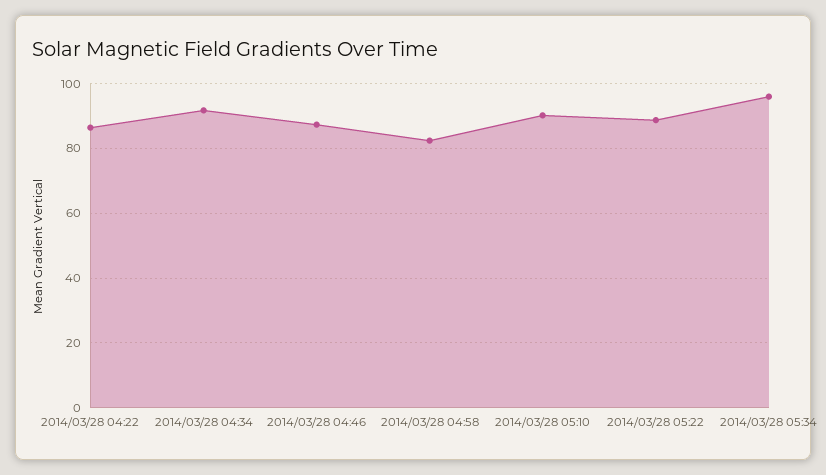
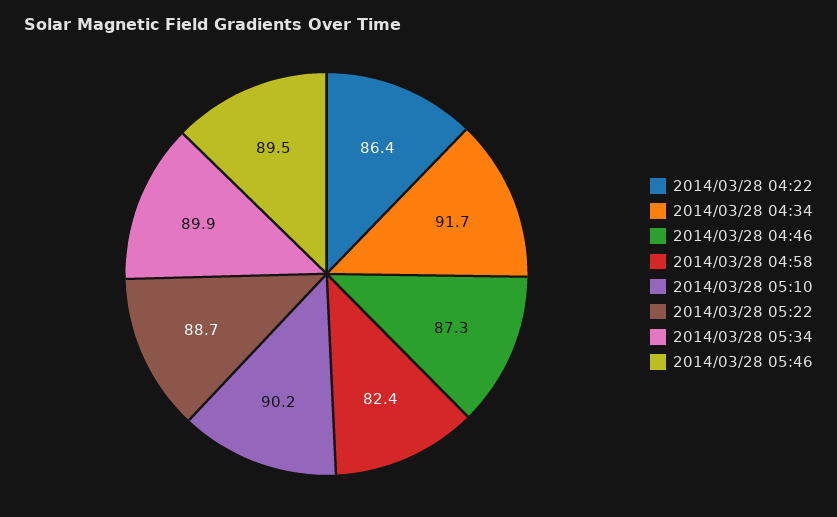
2014/03/28 05:34: 96 -> 89.9
2014/03/28 05:46: none -> 89.5

